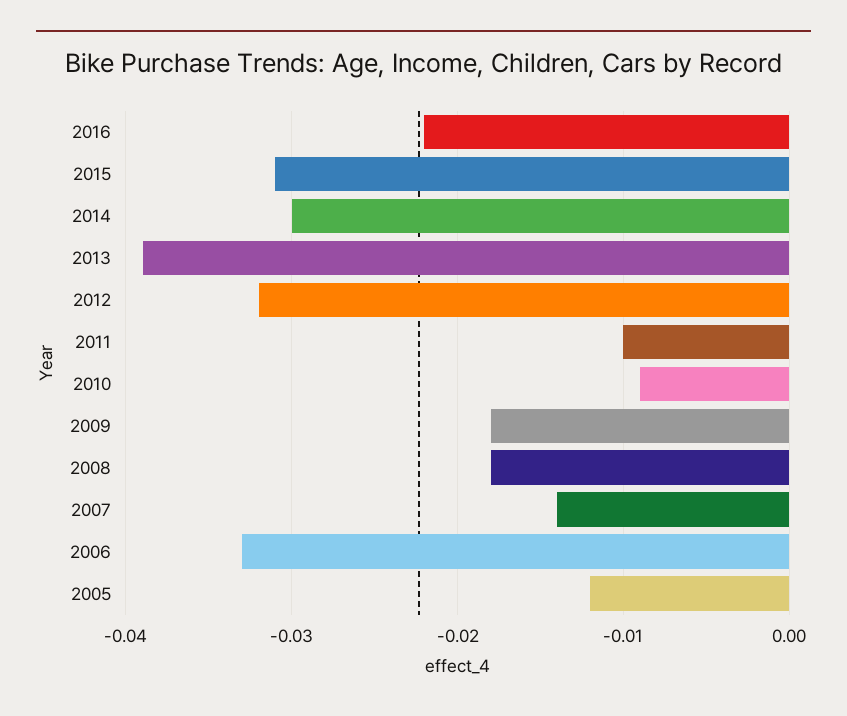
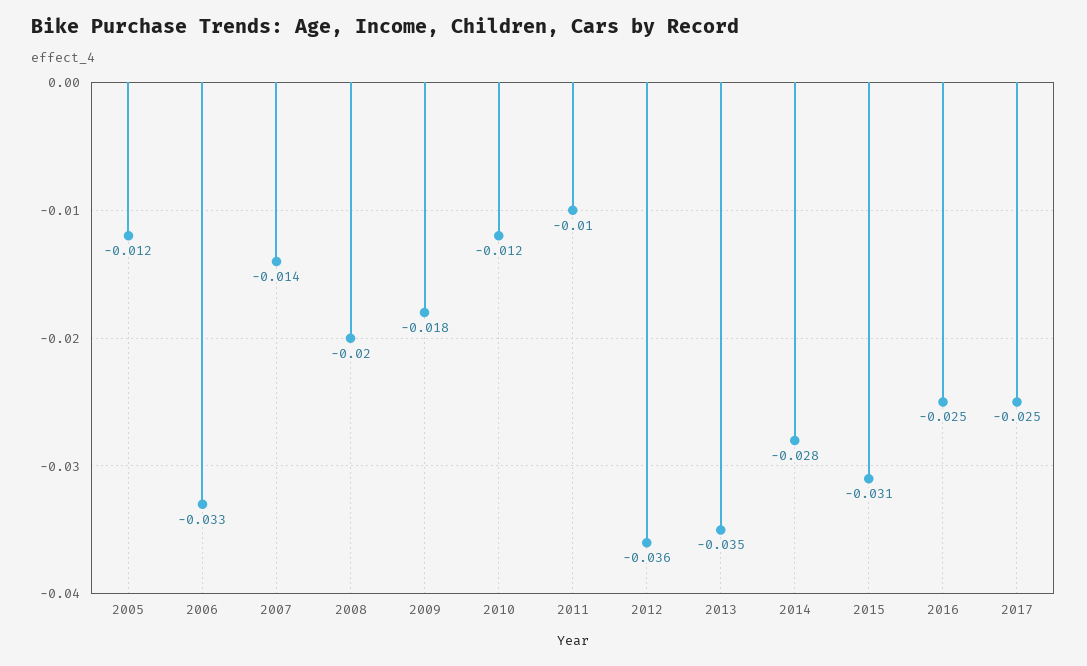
2016: -0.022 -> -0.025
2014: -0.03 -> -0.028
2013: -0.039 -> -0.035
2012: -0.032 -> -0.036
2010: -0.009 -> -0.012
2008: -0.018 -> -0.02
2017: none -> -0.025

